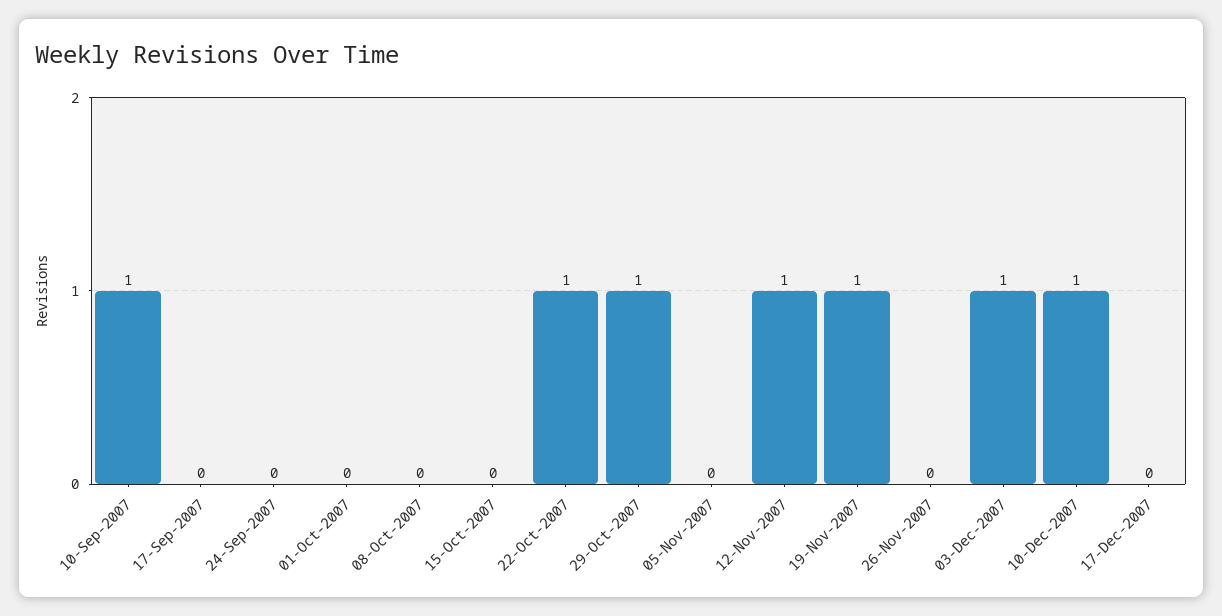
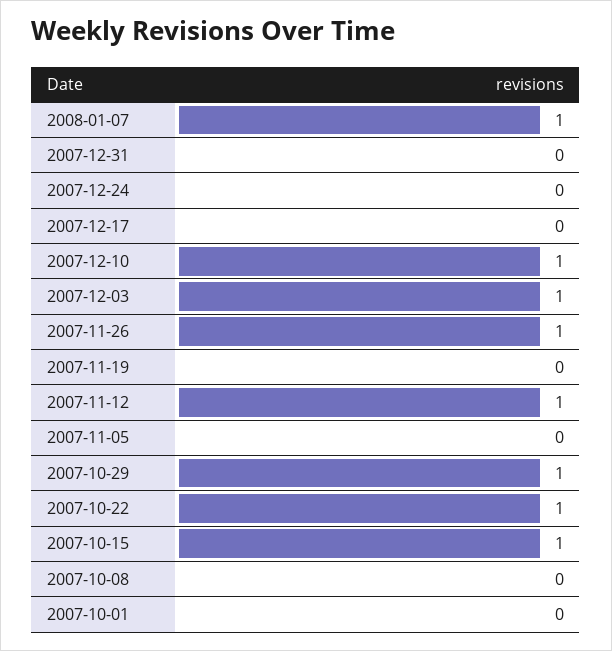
10-Sep-2007: 1 -> none
17-Sep-2007: 0 -> none
24-Sep-2007: 0 -> none
15-Oct-2007: 0 -> 1
19-Nov-2007: 1 -> 0
26-Nov-2007: 0 -> 1
2008-01-07: none -> 1
2007-12-31: none -> 0
2007-12-24: none -> 0

